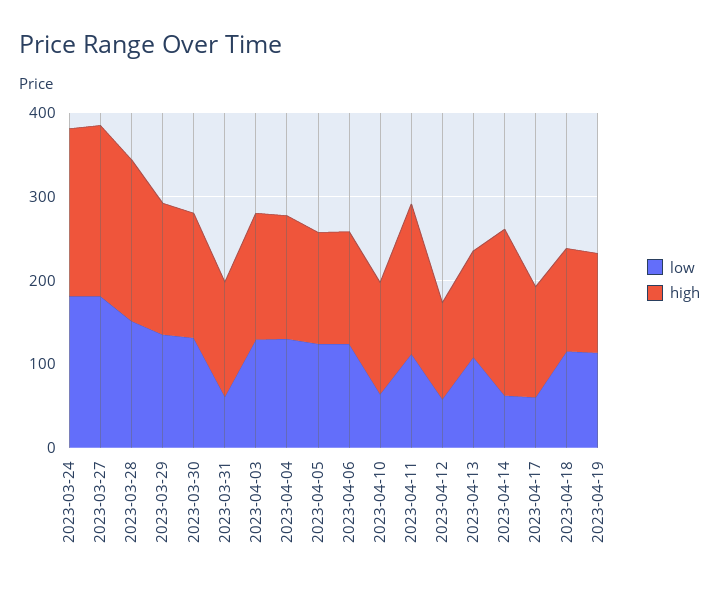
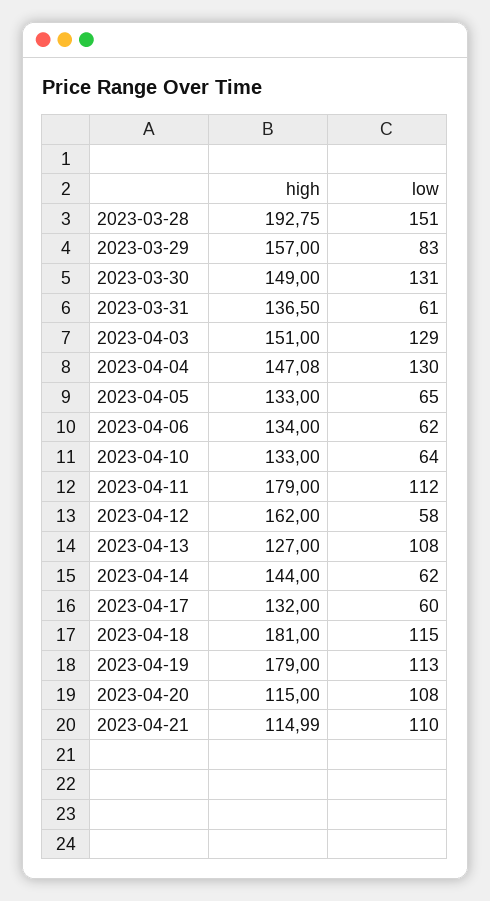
low, 2023-03-24: 180 -> none
high, 2023-03-24: 200 -> none
low, 2023-03-27: 180 -> none
high, 2023-03-27: 200 -> none
low, 2023-03-29: 140 -> 83
low, 2023-04-05: 120 -> 65
low, 2023-04-06: 120 -> 62
high, 2023-04-12: 120 -> 162
high, 2023-04-14: 200 -> 144
high, 2023-04-18: 120 -> 181
high, 2023-04-19: 120 -> 179
high, 2023-04-20: none -> 115
low, 2023-04-20: none -> 108
high, 2023-04-21: none -> 114.99
low, 2023-04-21: none -> 110

